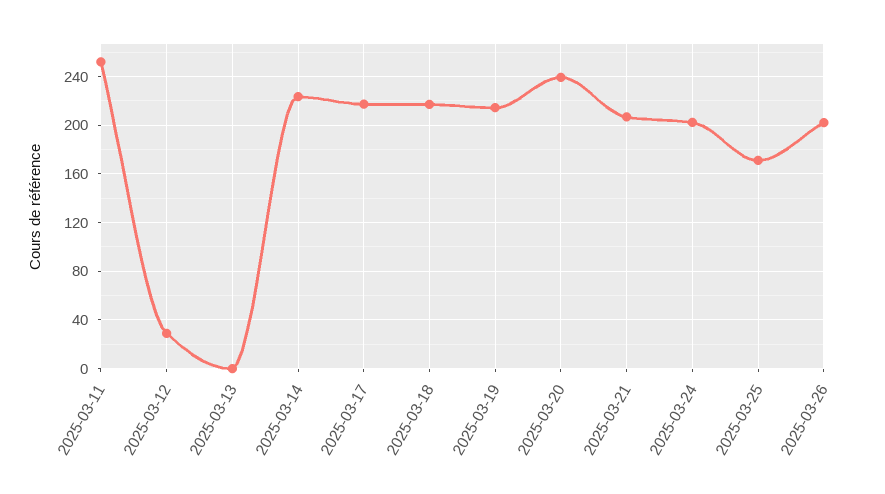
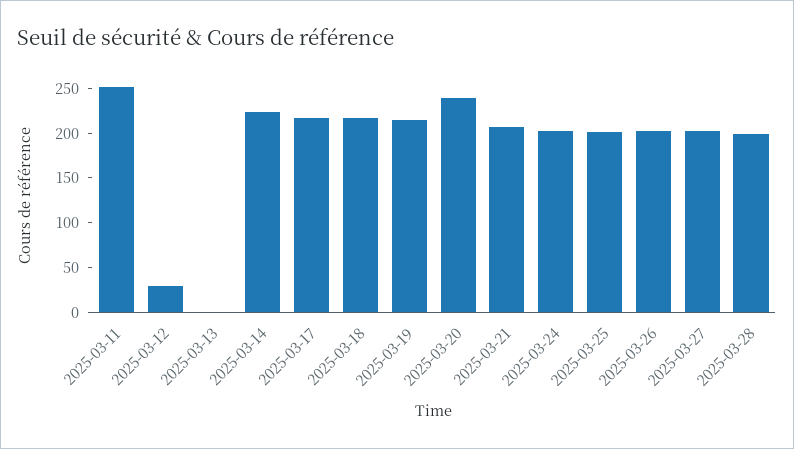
2025-03-25: 170 -> 200
2025-03-27: none -> 200
2025-03-28: none -> 200

